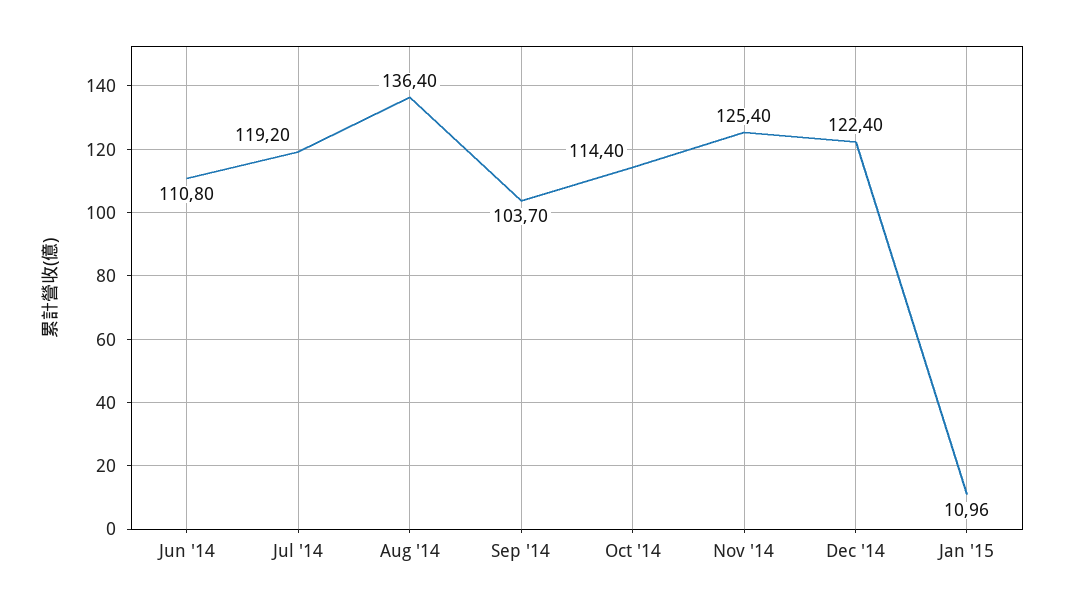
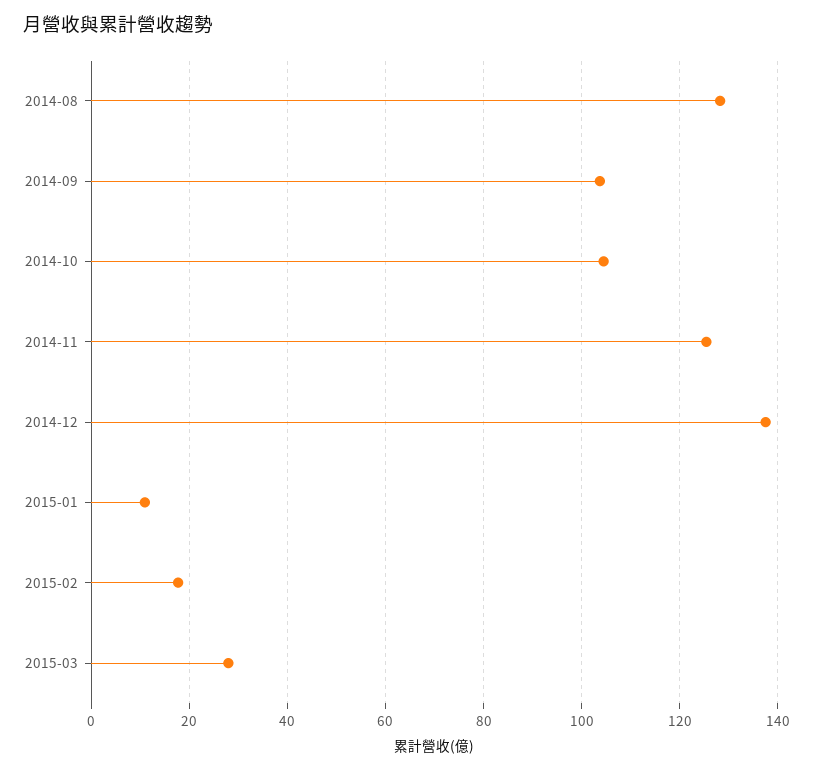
Jun '14: 110.8 -> none
Jul '14: 119.2 -> none
Aug '14: 136.4 -> 128
Oct '14: 114.4 -> 104
Dec '14: 122.4 -> 138
2015-02: none -> 18
2015-03: none -> 28

